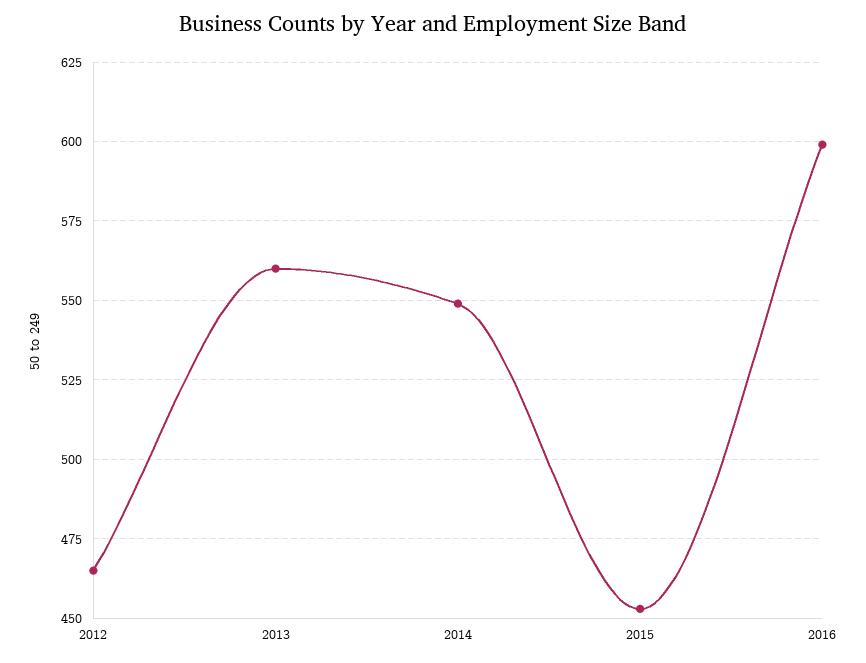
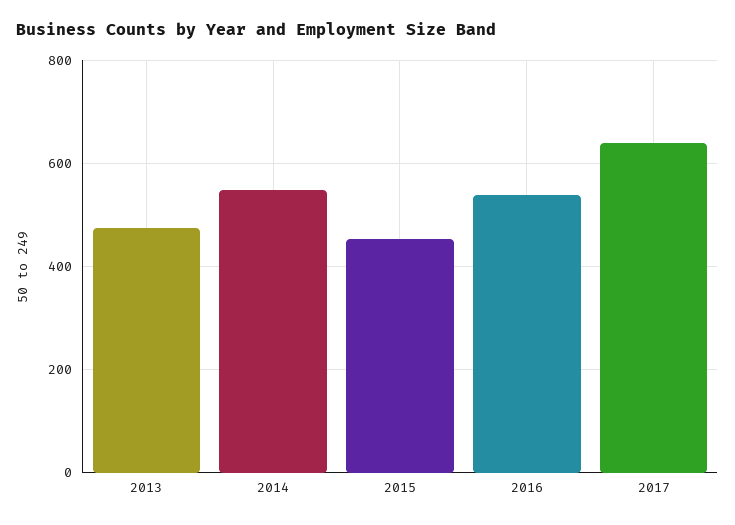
2012: 465 -> none
2013: 560 -> 480
2016: 600 -> 540
2017: none -> 640

